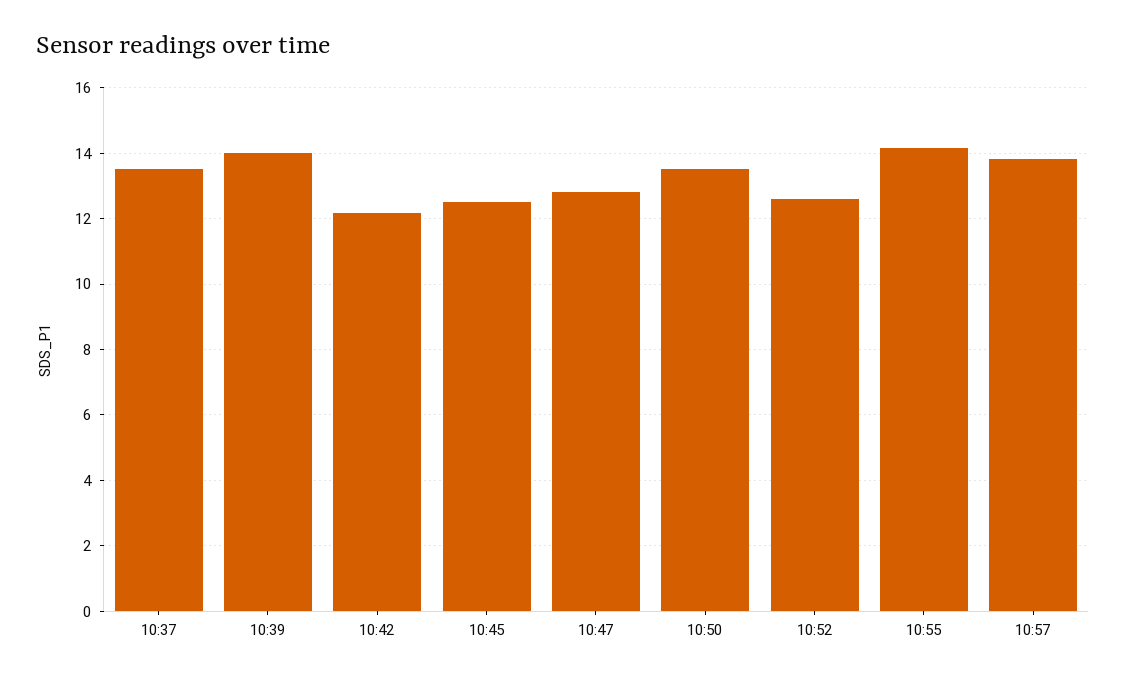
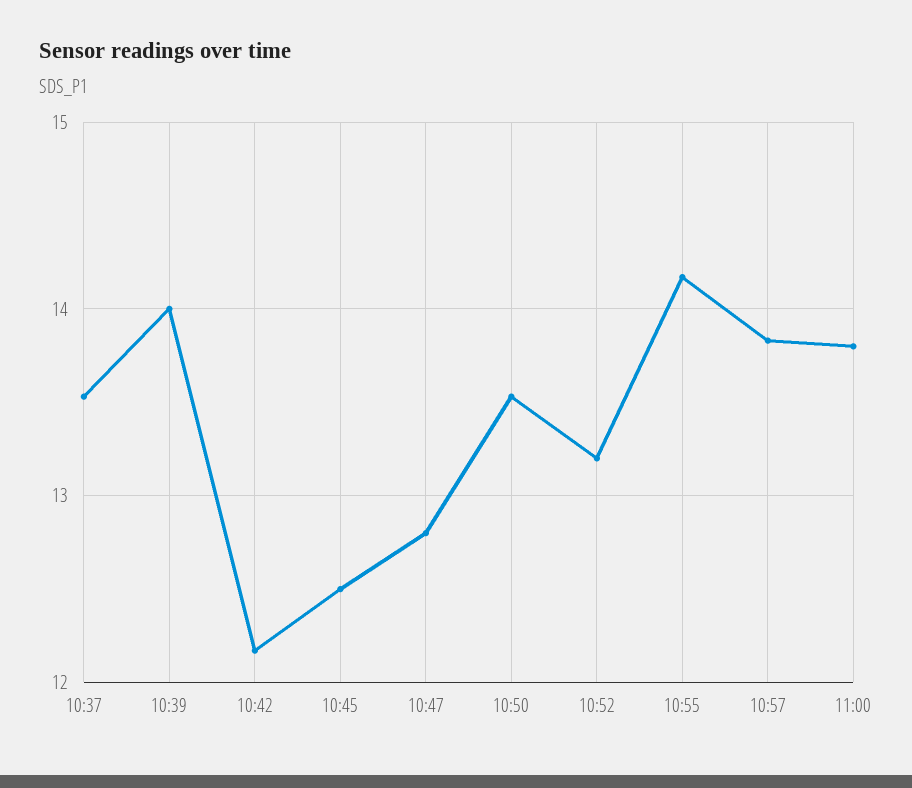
10:52: 12.6 -> 13.2
11:00: none -> 13.8

